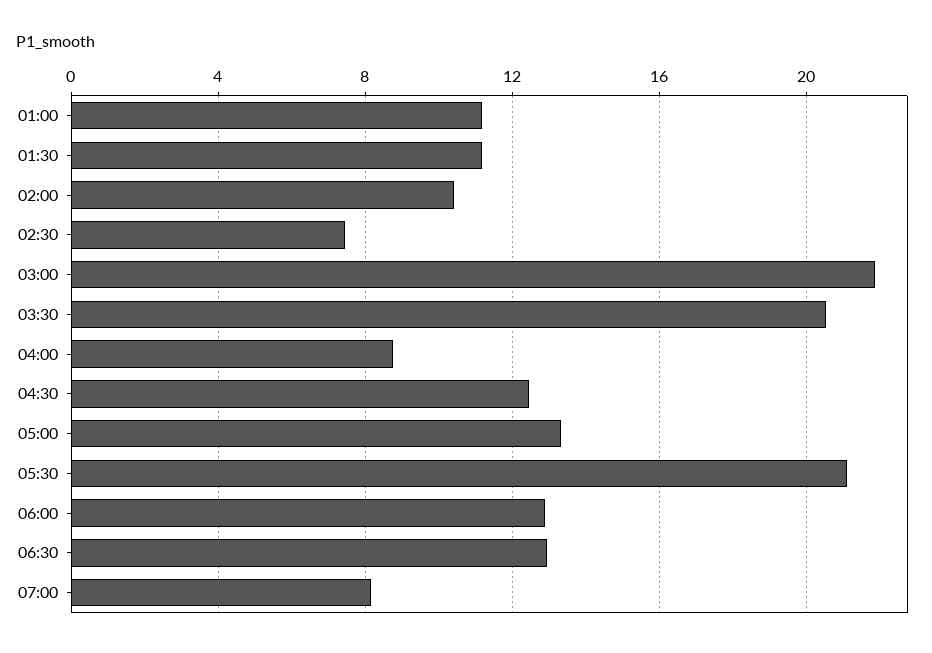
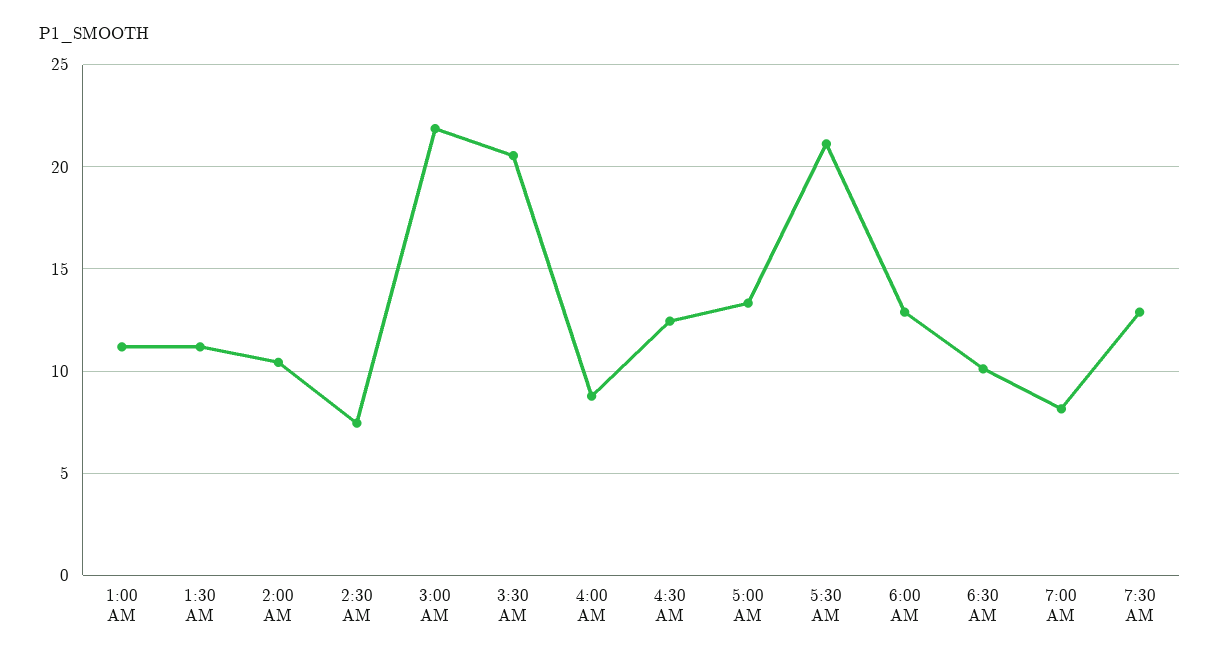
06:30: 13 -> 10
7:30 AM: none -> 13

